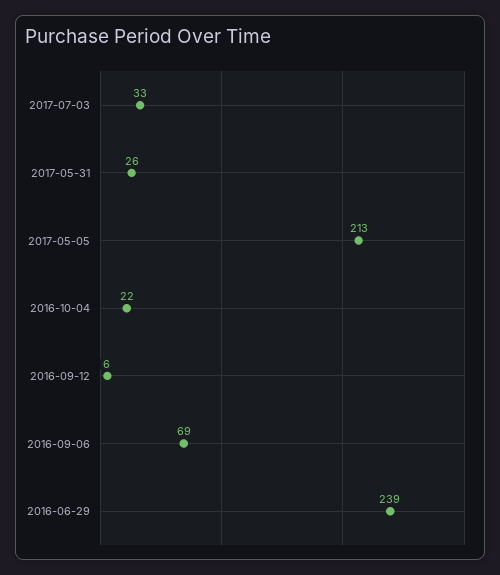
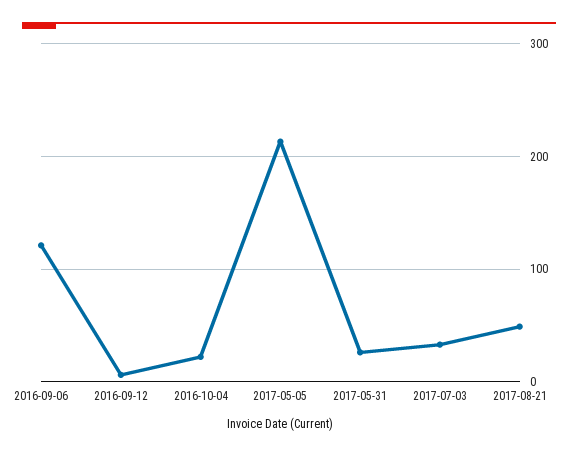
2016-09-06: 69 -> 120
2016-06-29: 239 -> none
2017-08-21: none -> 50

